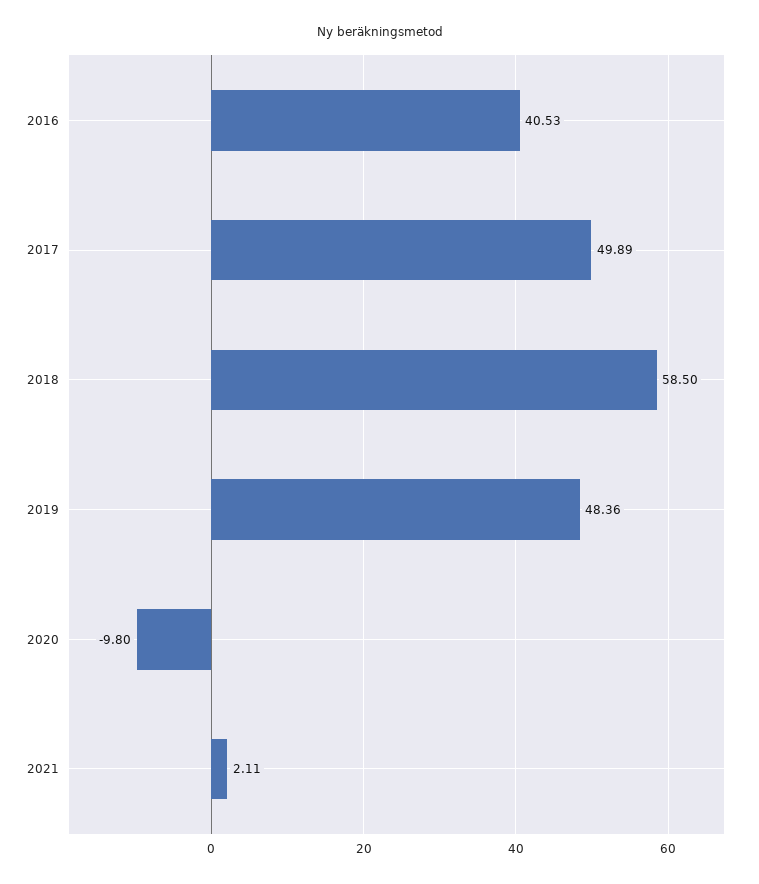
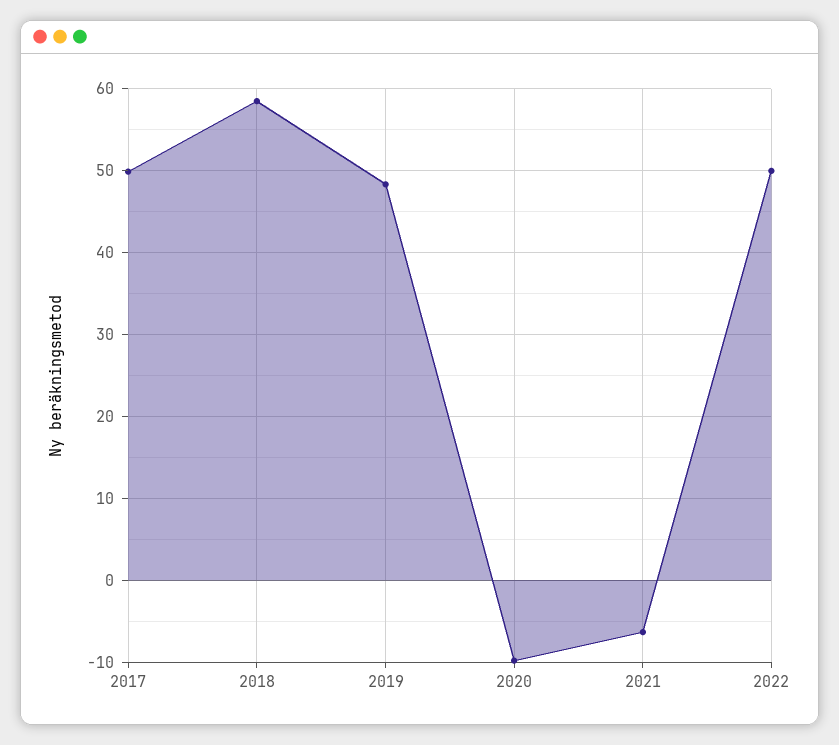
2016: 40.53 -> none
2021: 2.11 -> -6
2022: none -> 50

